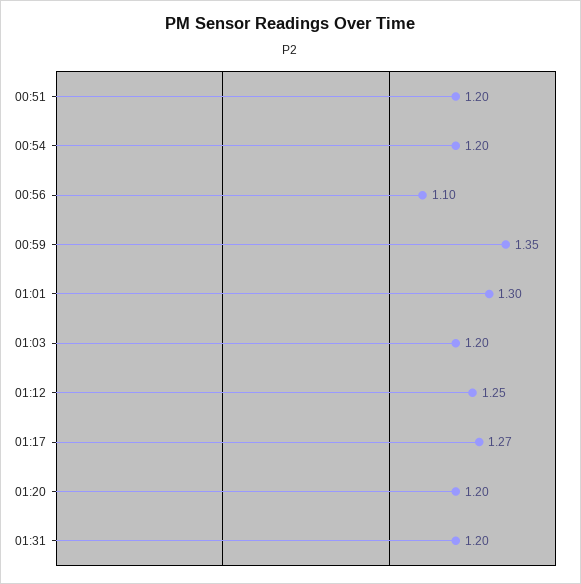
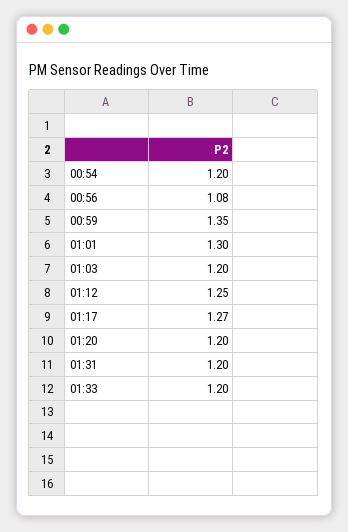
00:51: 1.2 -> none
00:56: 1.1 -> 1.08
01:33: none -> 1.2

